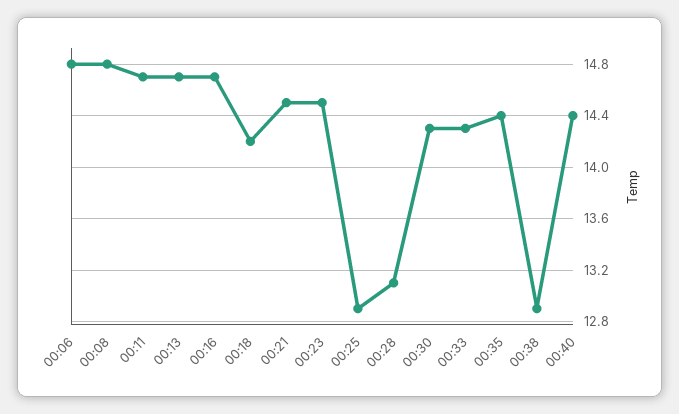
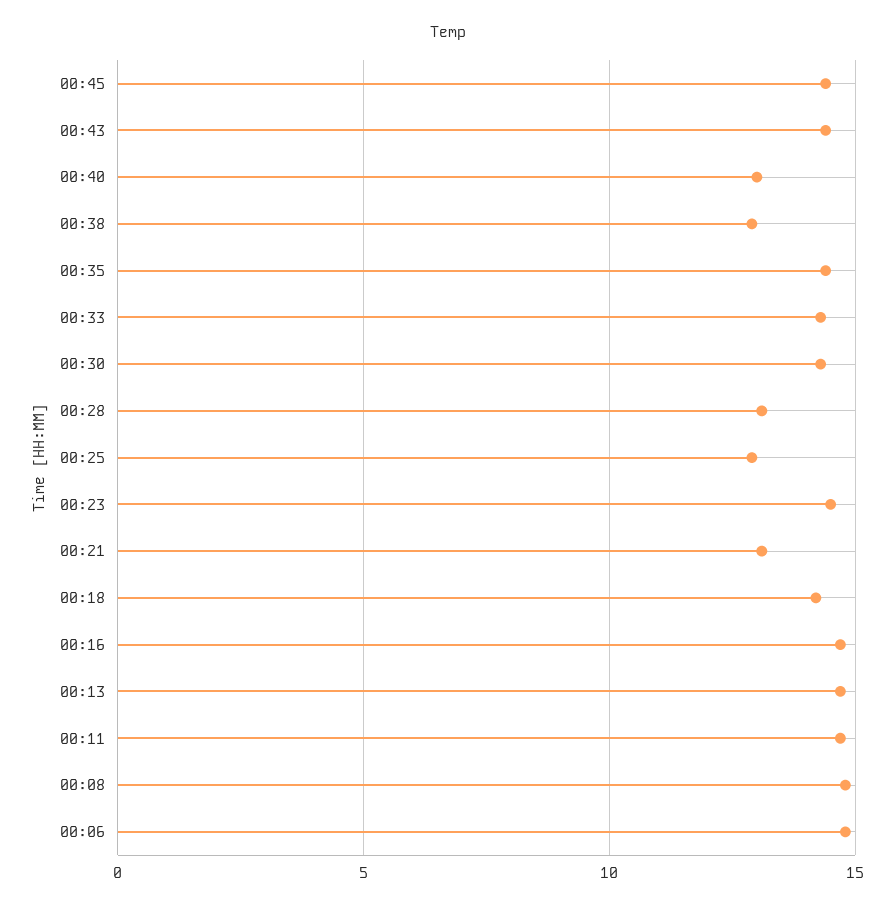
00:21: 14.5 -> 13
00:40: 14.4 -> 13
00:45: none -> 14.5
00:43: none -> 14.5

